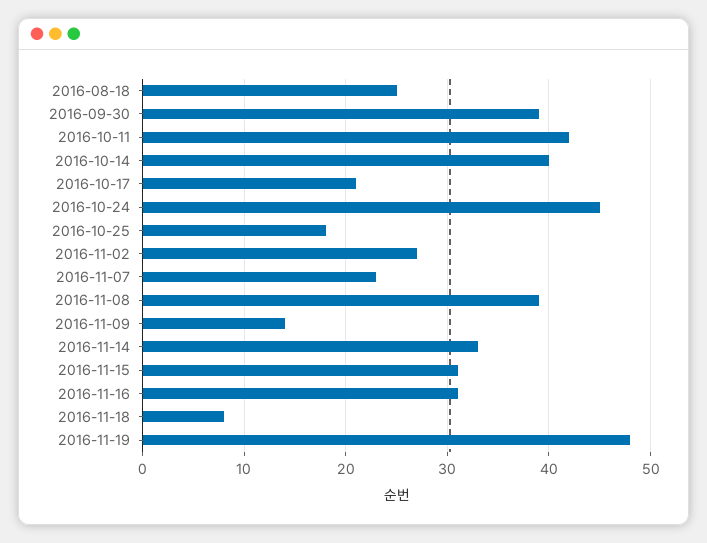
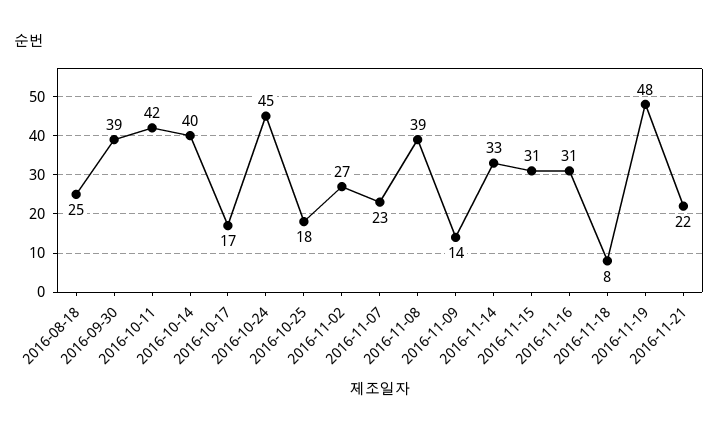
2016-10-17: 21 -> 17
2016-11-21: none -> 22

